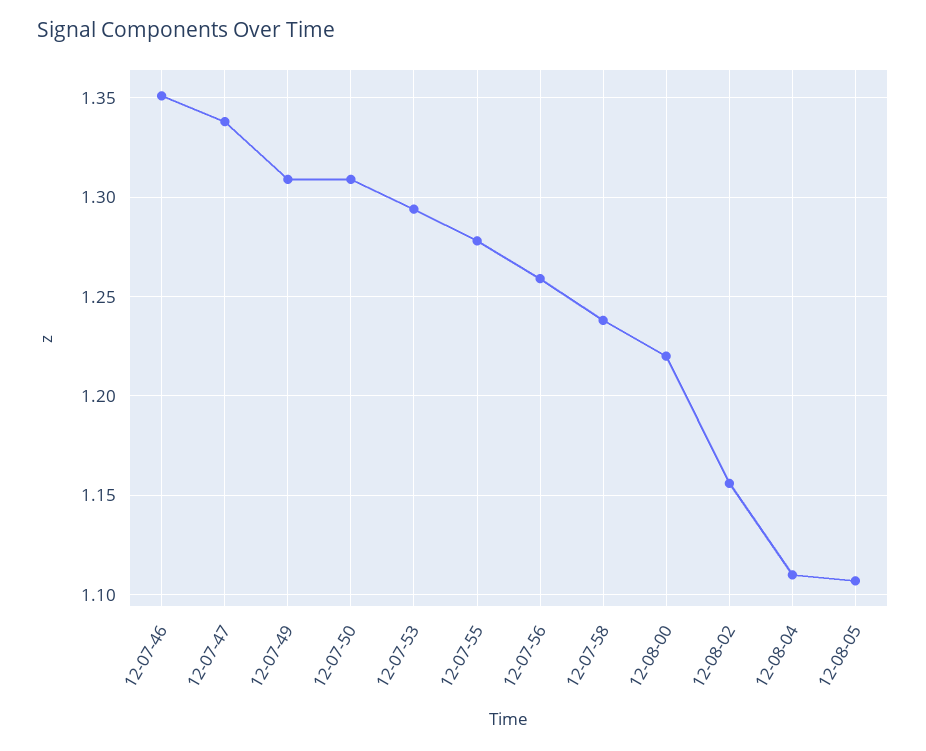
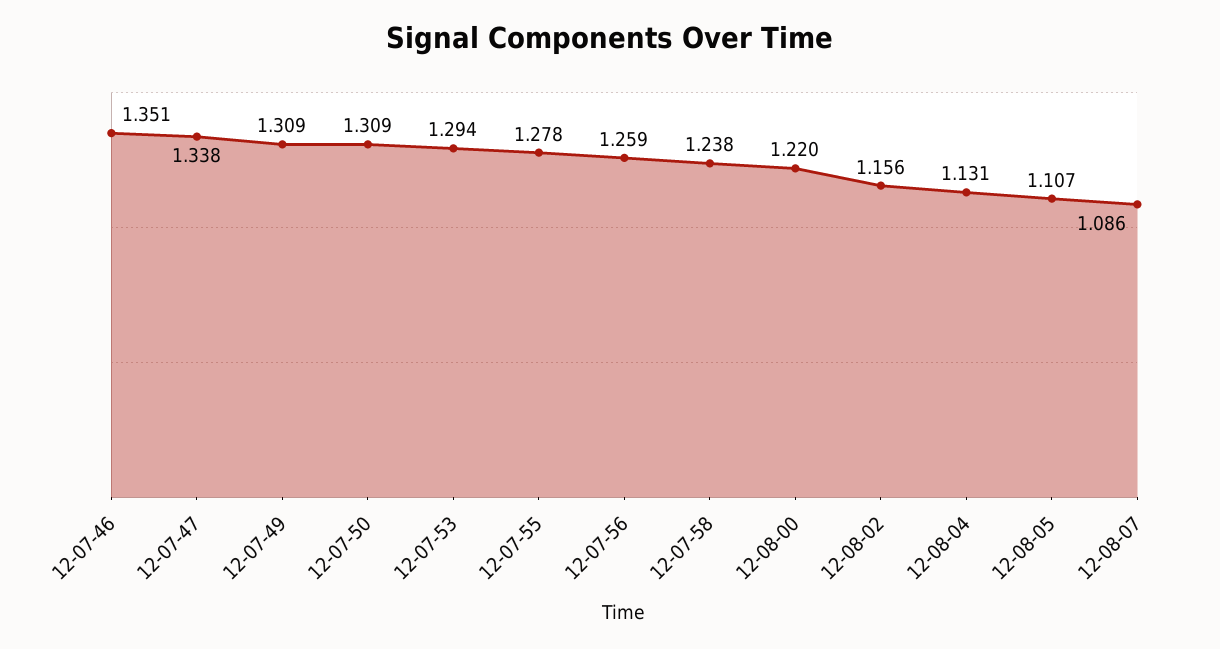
12-08-04: 1.11 -> 1.131
12-08-07: none -> 1.086

